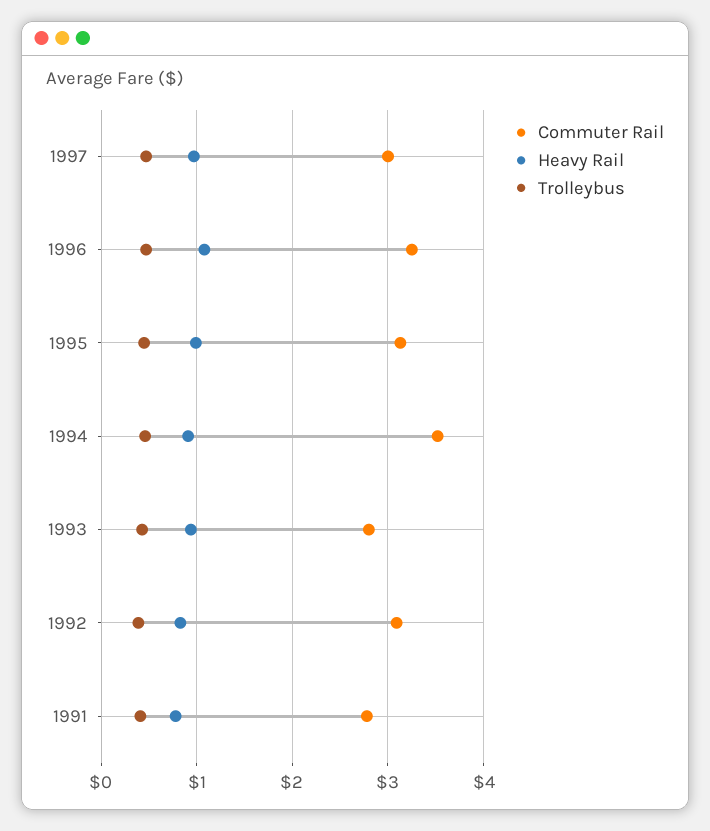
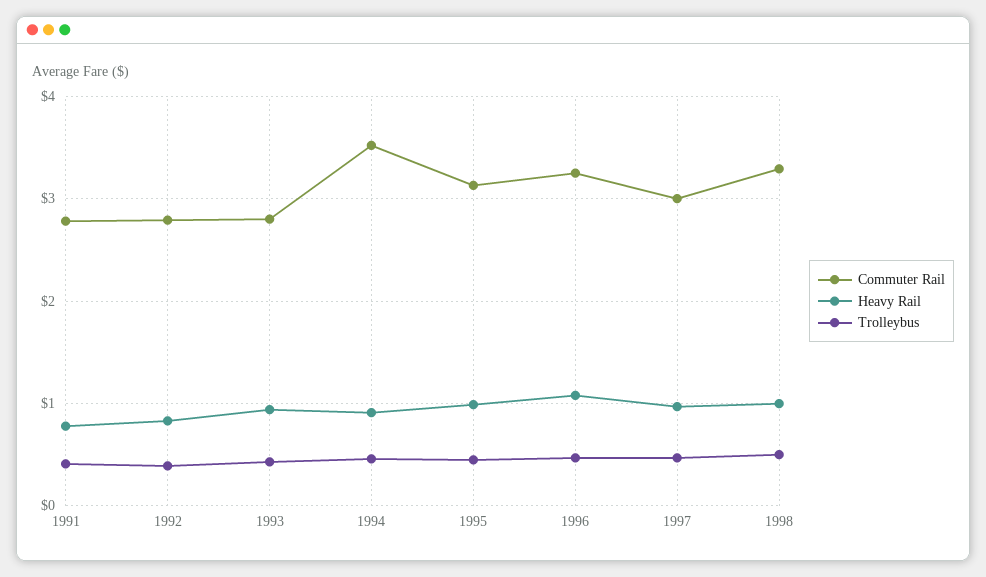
Commuter Rail, 1992: 3.1 -> 2.8
Commuter Rail, 1998: none -> 3.3
Heavy Rail, 1998: none -> 1
Trolleybus, 1998: none -> 0.5

